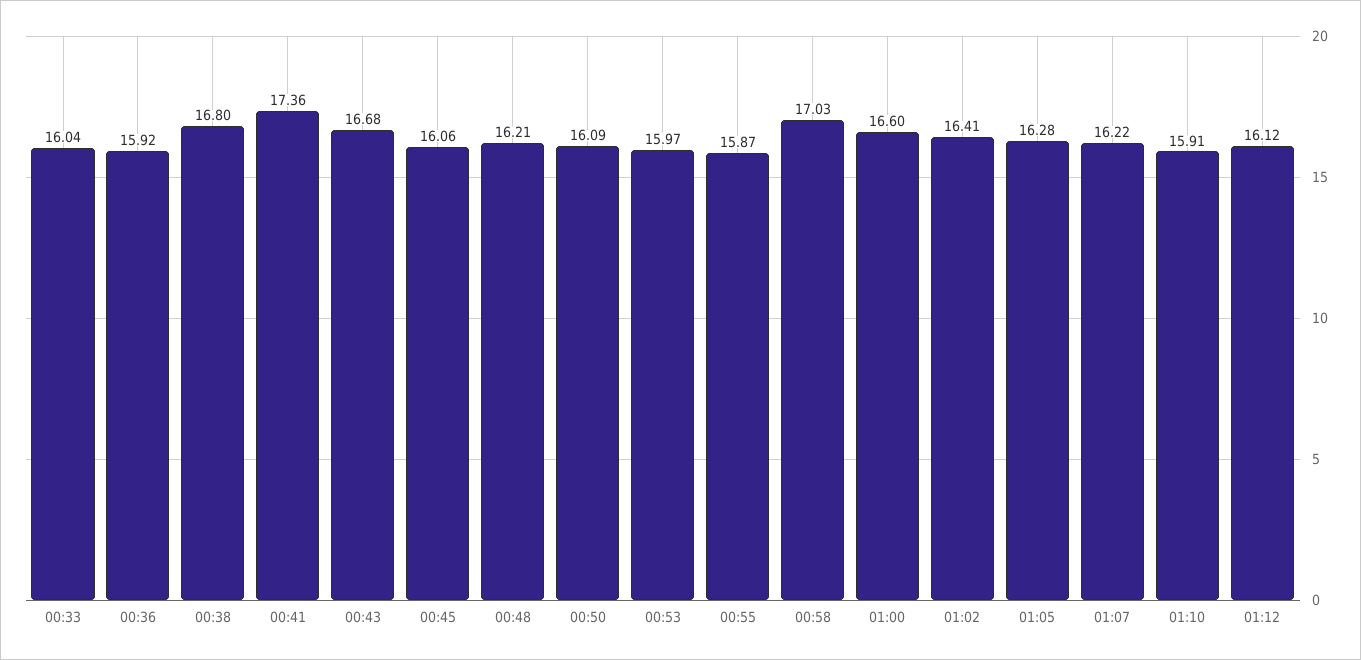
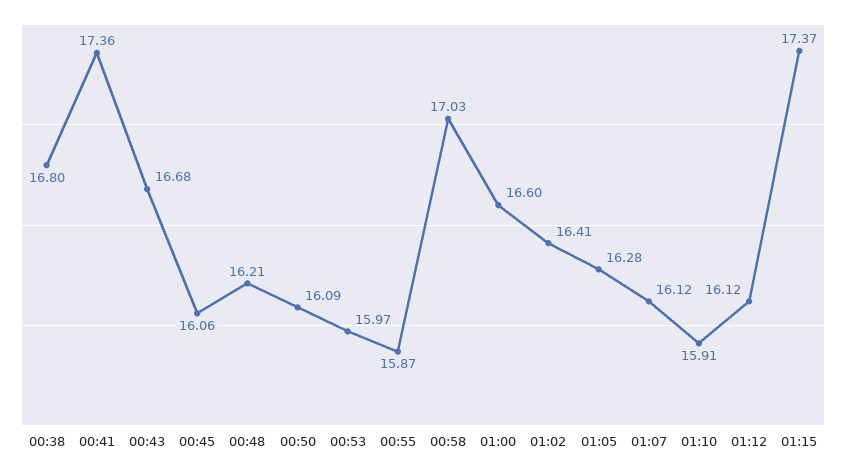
00:33: 16.04 -> none
00:36: 15.92 -> none
01:07: 16.22 -> 16.12
01:15: none -> 17.37

